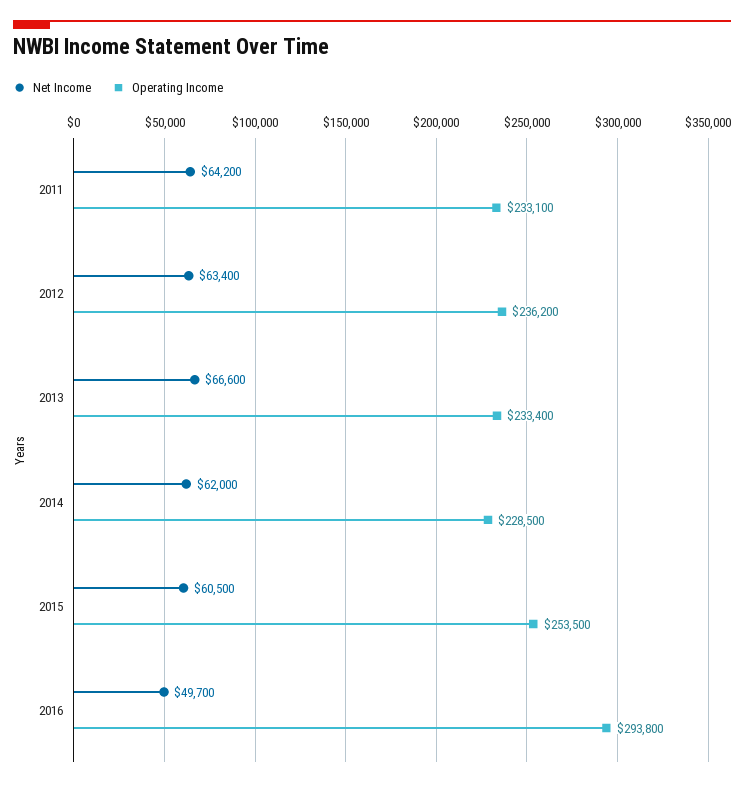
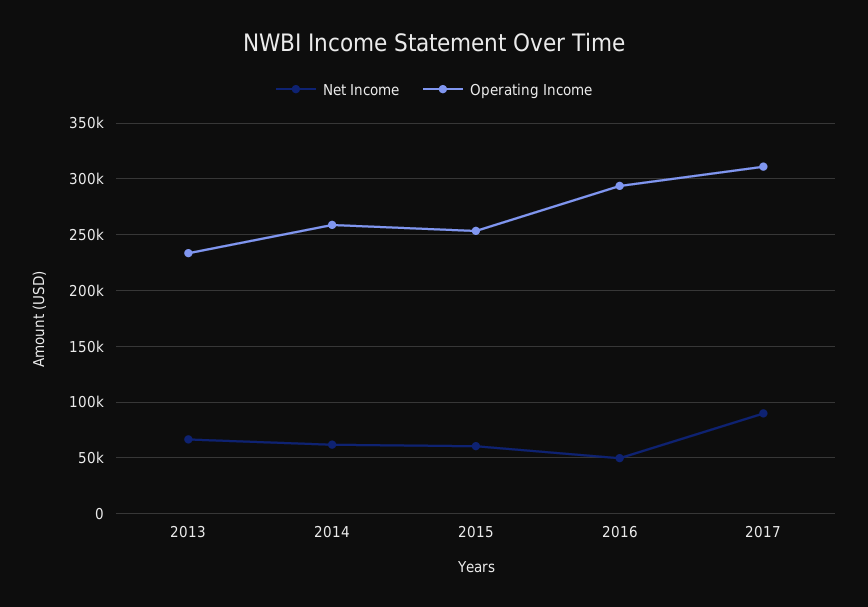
Net Income, 2011: 64200 -> none
Operating Income, 2011: 233100 -> none
Net Income, 2012: 63400 -> none
Operating Income, 2012: 236200 -> none
Operating Income, 2014: 228500 -> 260000
Net Income, 2017: none -> 90000
Operating Income, 2017: none -> 310000

